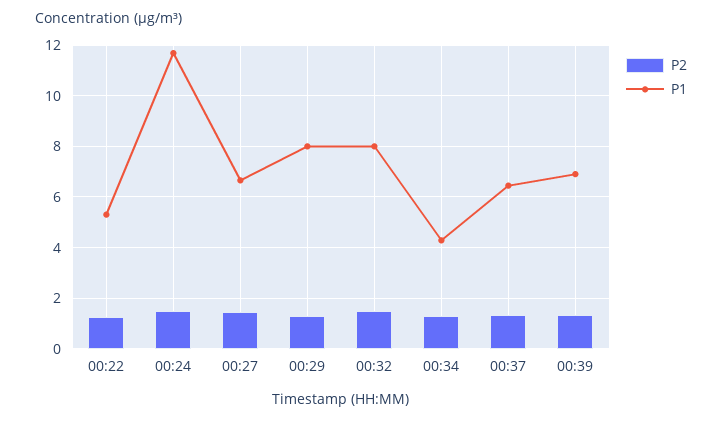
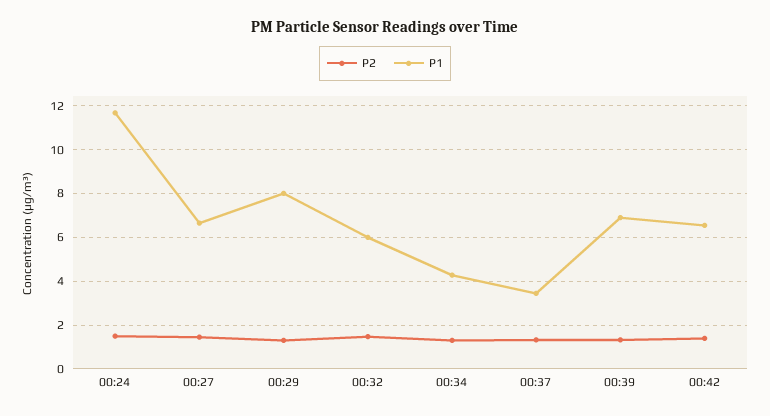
P2, 00:22: 1.25 -> none
P1, 00:22: 5.25 -> none
P1, 00:32: 8 -> 6
P1, 00:37: 6.5 -> 3.5
P2, 00:42: none -> 1.5
P1, 00:42: none -> 6.5

